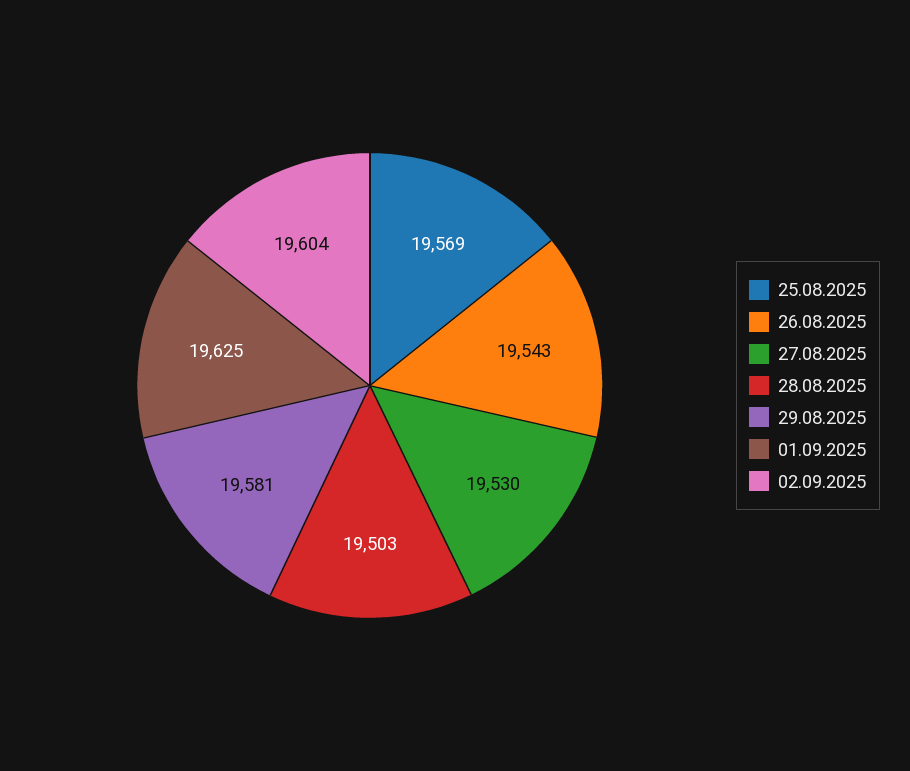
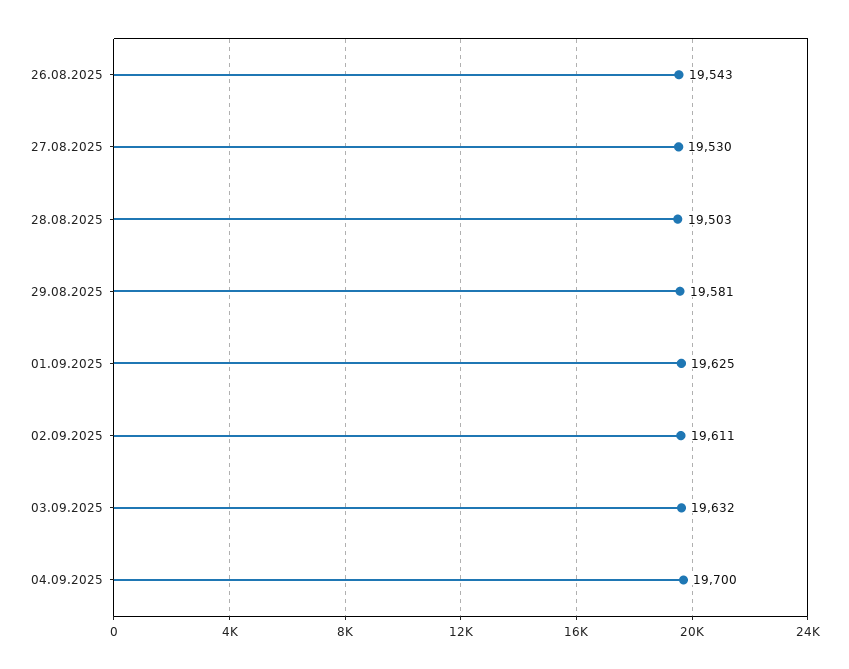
25.08.2025: 19569 -> none
02.09.2025: 19604 -> 19611
03.09.2025: none -> 19632
04.09.2025: none -> 19700

